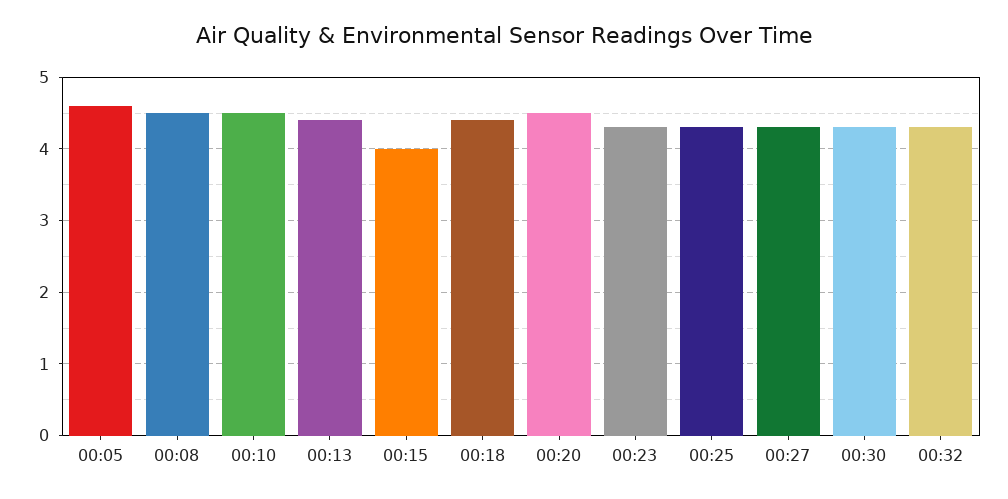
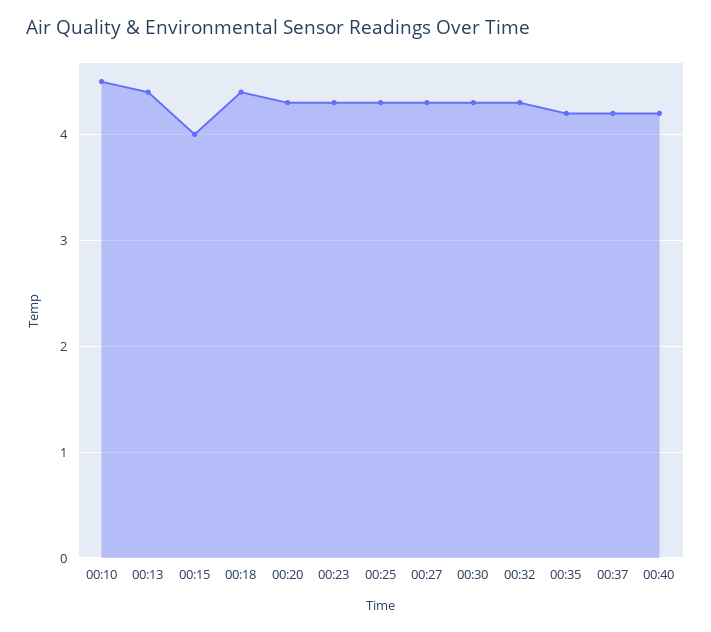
00:05: 4.6 -> none
00:08: 4.5 -> none
00:20: 4.5 -> 4.3
00:35: none -> 4.2
00:37: none -> 4.2
00:40: none -> 4.2

